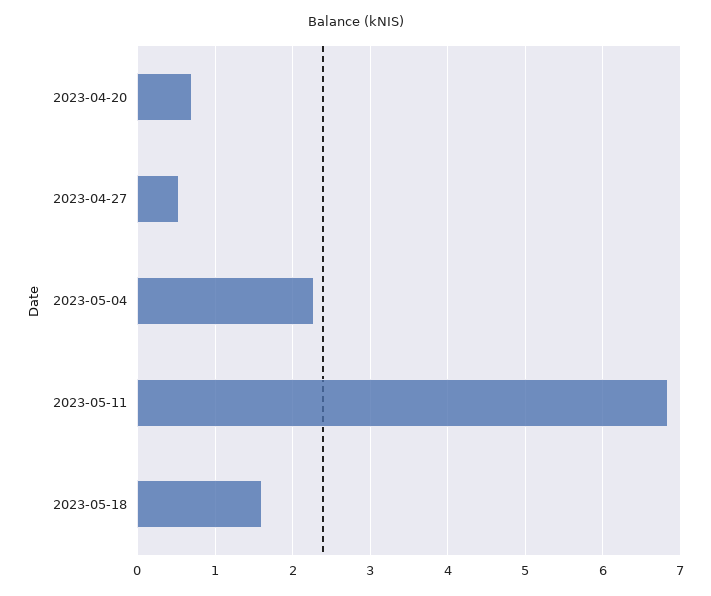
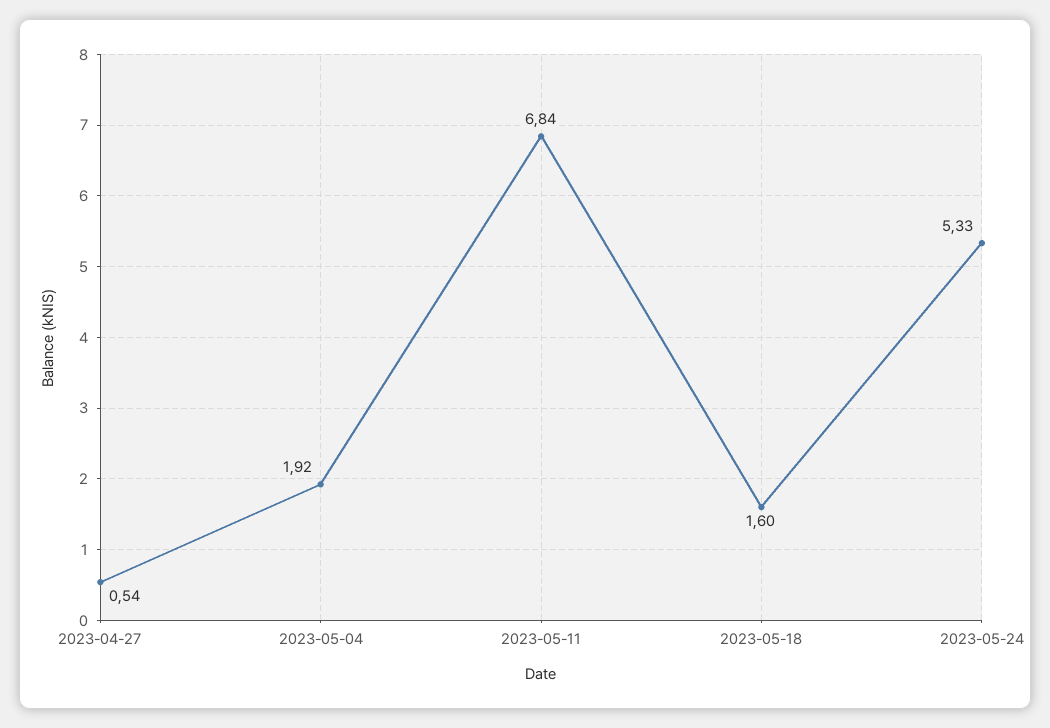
2023-04-20: 0.7 -> none
2023-05-04: 2.3 -> 1.92
2023-05-24: none -> 5.33

